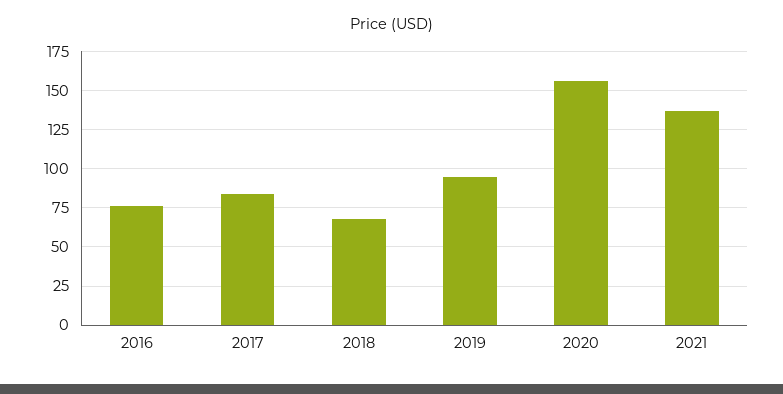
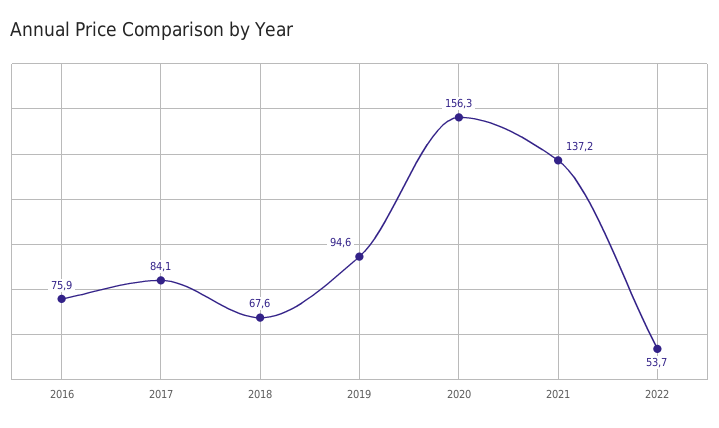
2022: none -> 53.7

